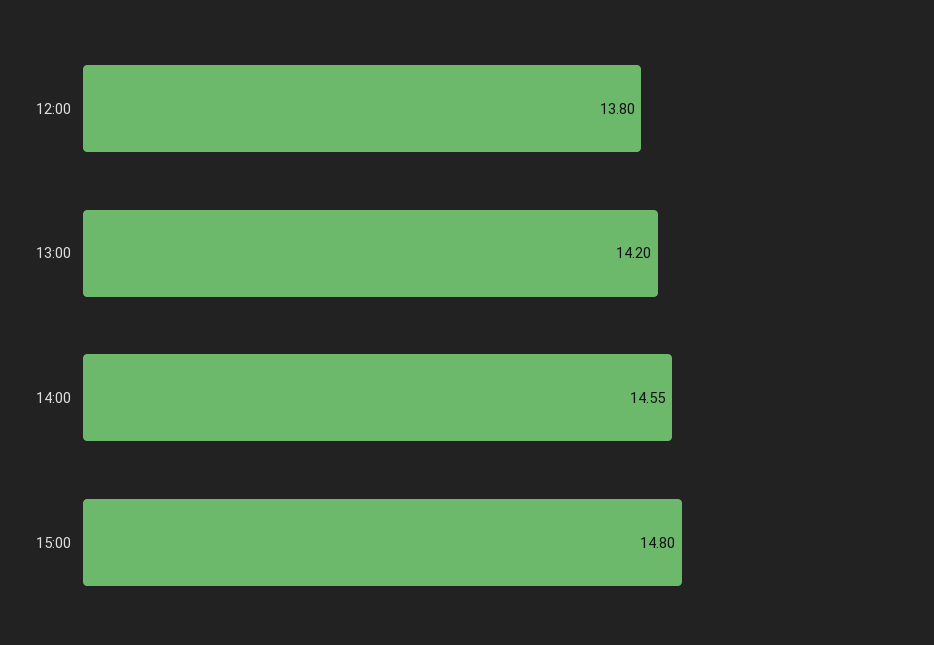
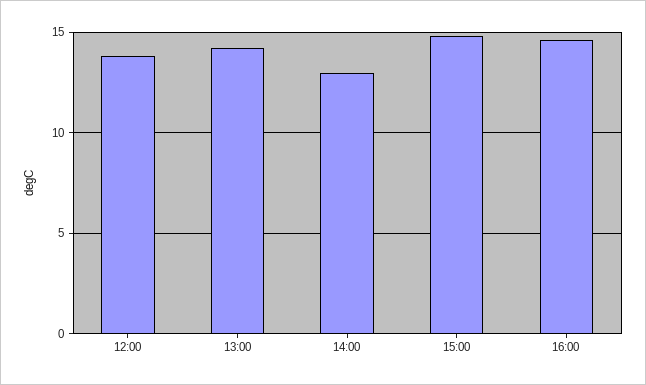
14:00: 14.55 -> 13
16:00: none -> 14.5

